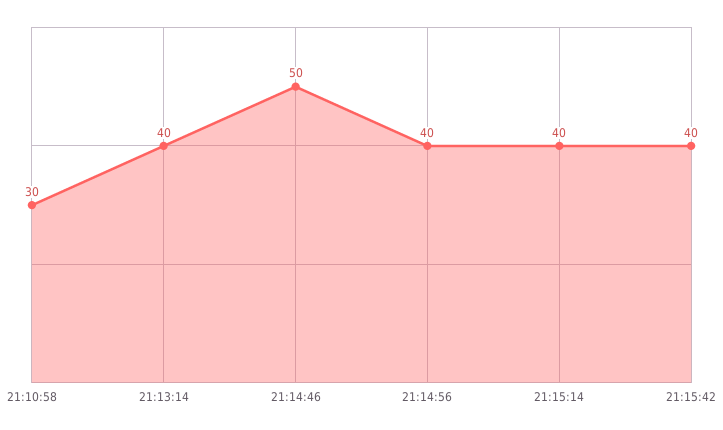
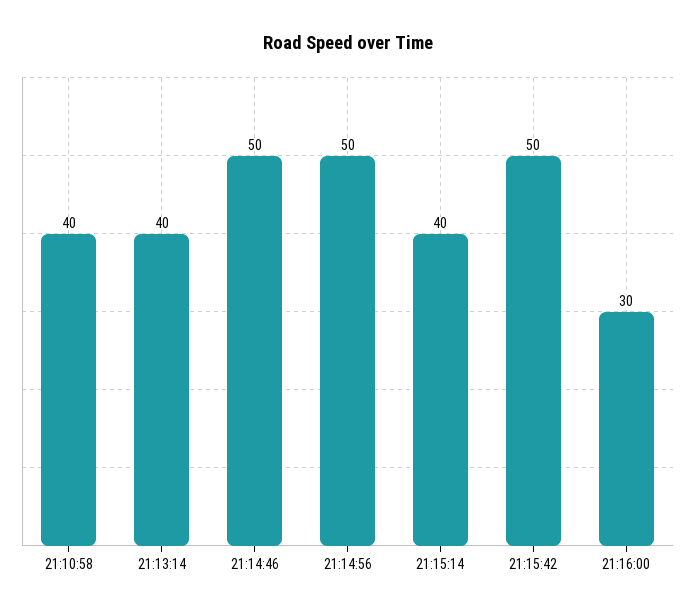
21:10:58: 30 -> 40
21:14:56: 40 -> 50
21:15:42: 40 -> 50
21:16:00: none -> 30

